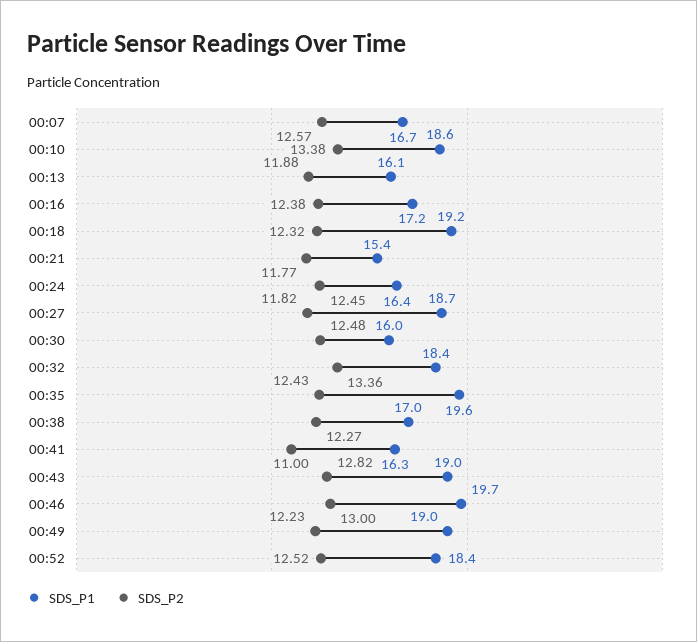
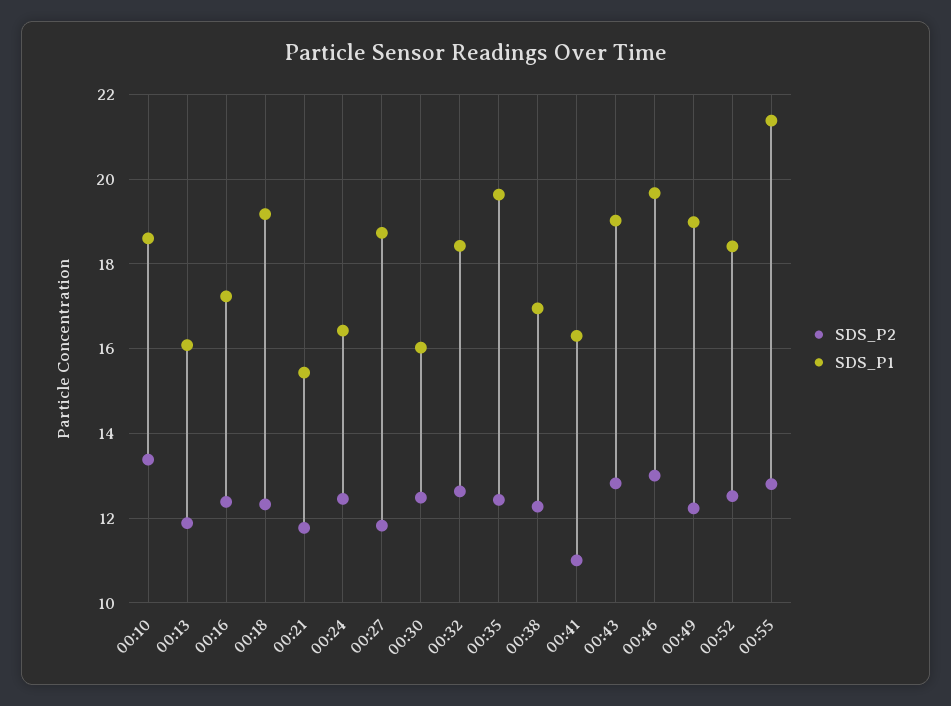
SDS_P1, 00:07: 16.7 -> none
SDS_P2, 00:07: 12.57 -> none
SDS_P2, 00:32: 13.36 -> 12.6
SDS_P2, 00:55: none -> 12.8
SDS_P1, 00:55: none -> 21.4

